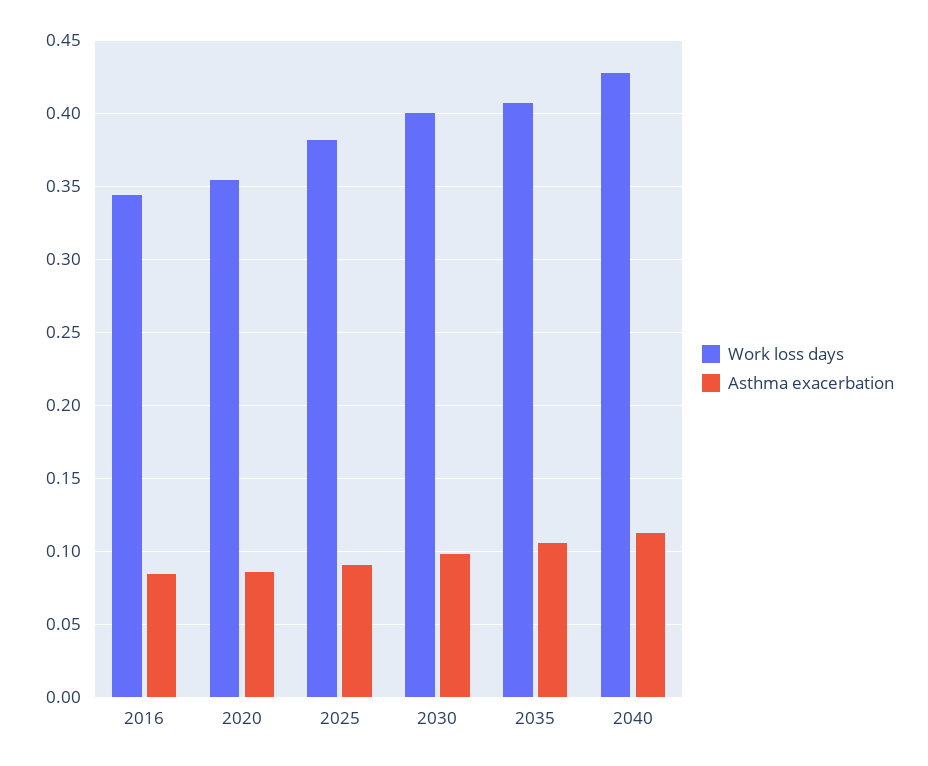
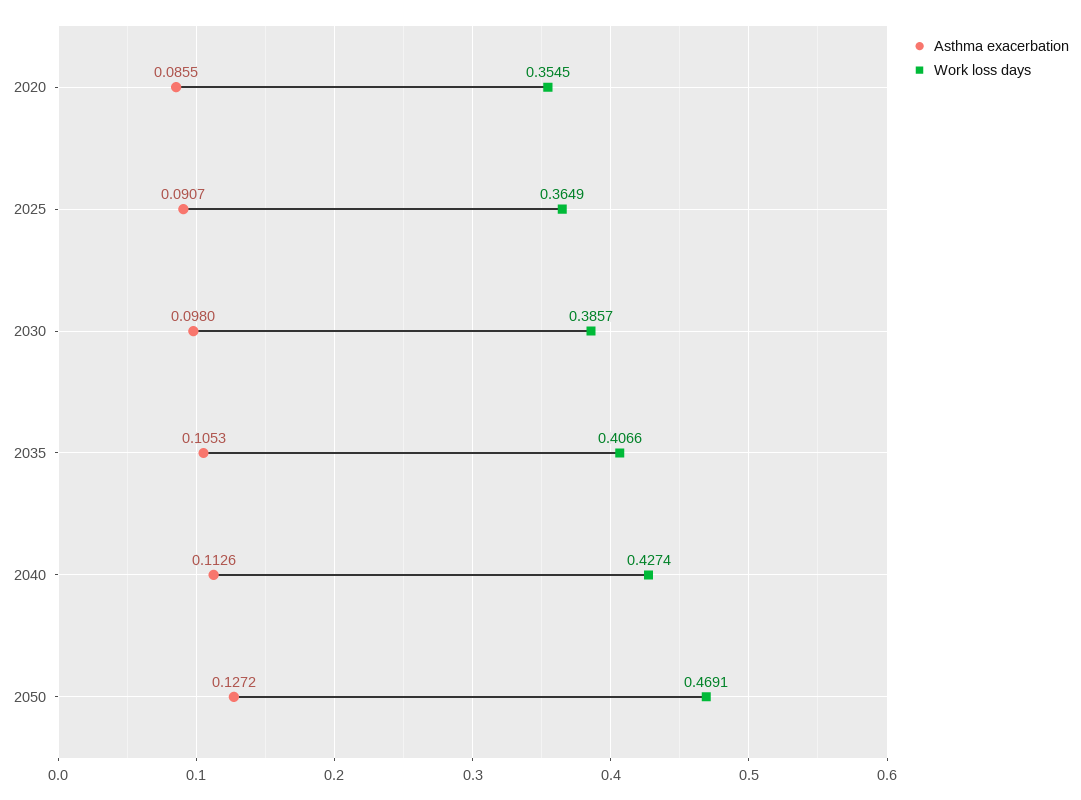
Work loss days, 2016: 0.345 -> none
Asthma exacerbation, 2016: 0.085 -> none
Work loss days, 2025: 0.38 -> 0.3649
Work loss days, 2030: 0.4 -> 0.3857
Asthma exacerbation, 2050: none -> 0.1272
Work loss days, 2050: none -> 0.4691

